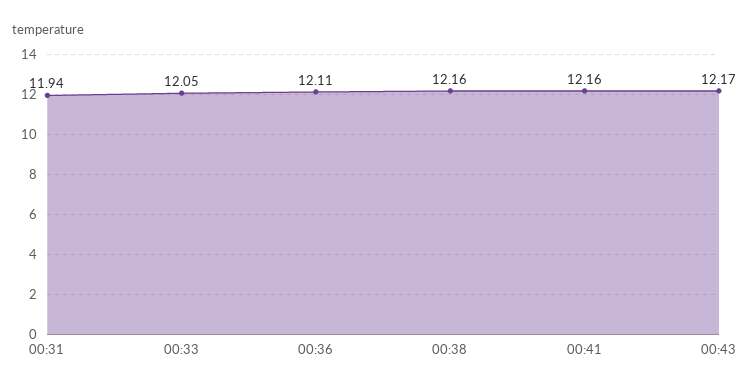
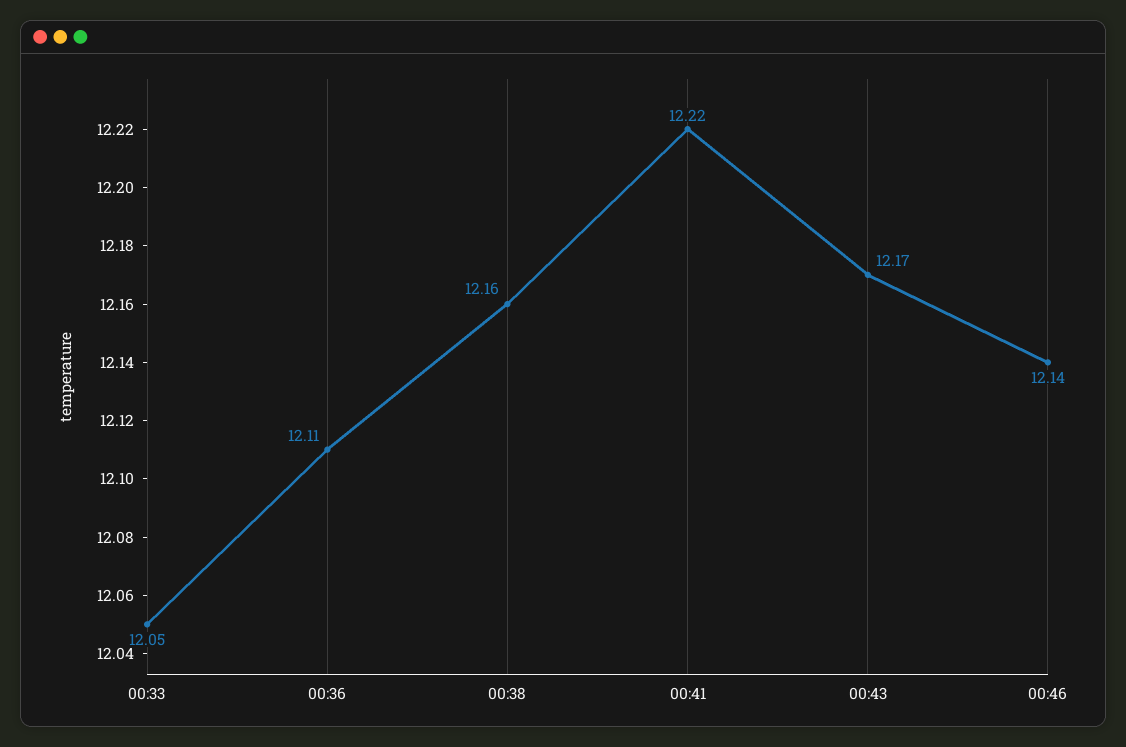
00:31: 11.94 -> none
00:41: 12.16 -> 12.22
00:46: none -> 12.14

